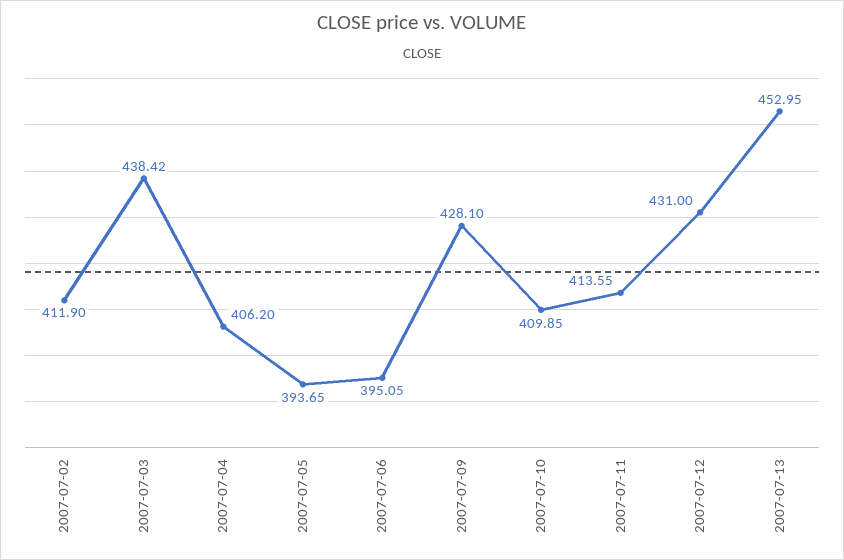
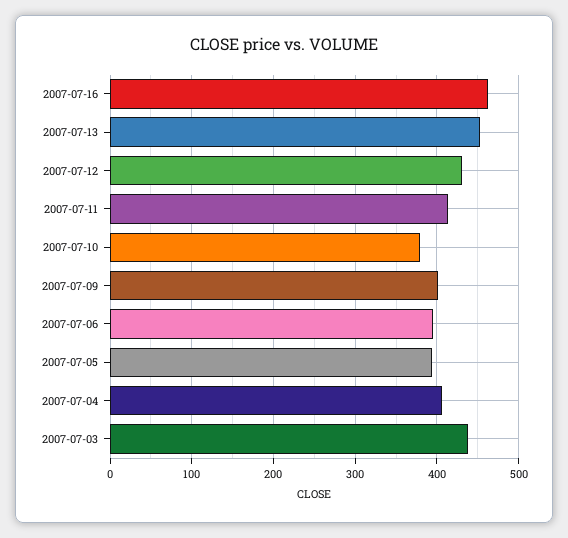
2007-07-02: 411.9 -> none
2007-07-09: 428.1 -> 400
2007-07-10: 409.85 -> 380
2007-07-16: none -> 460

